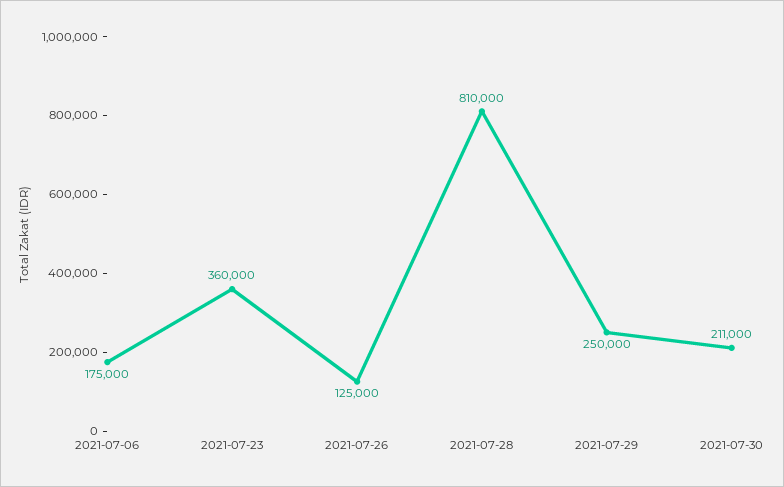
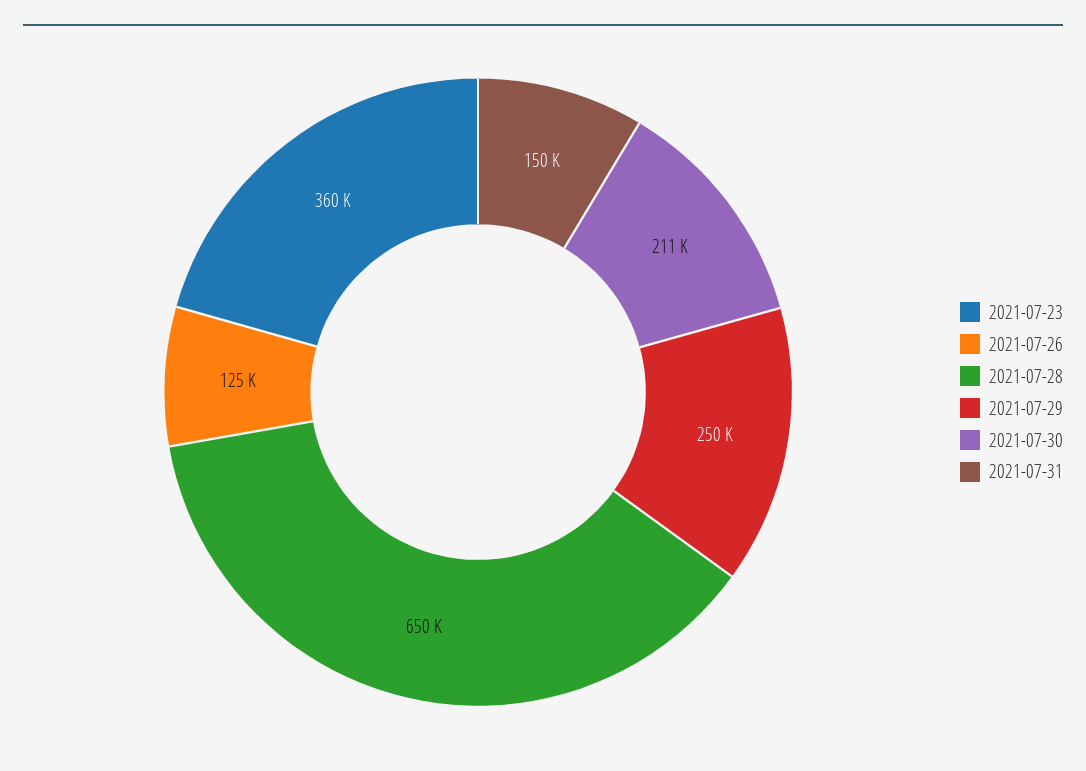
2021-07-06: 175000 -> none
2021-07-28: 810000 -> 650000
2021-07-31: none -> 150000

